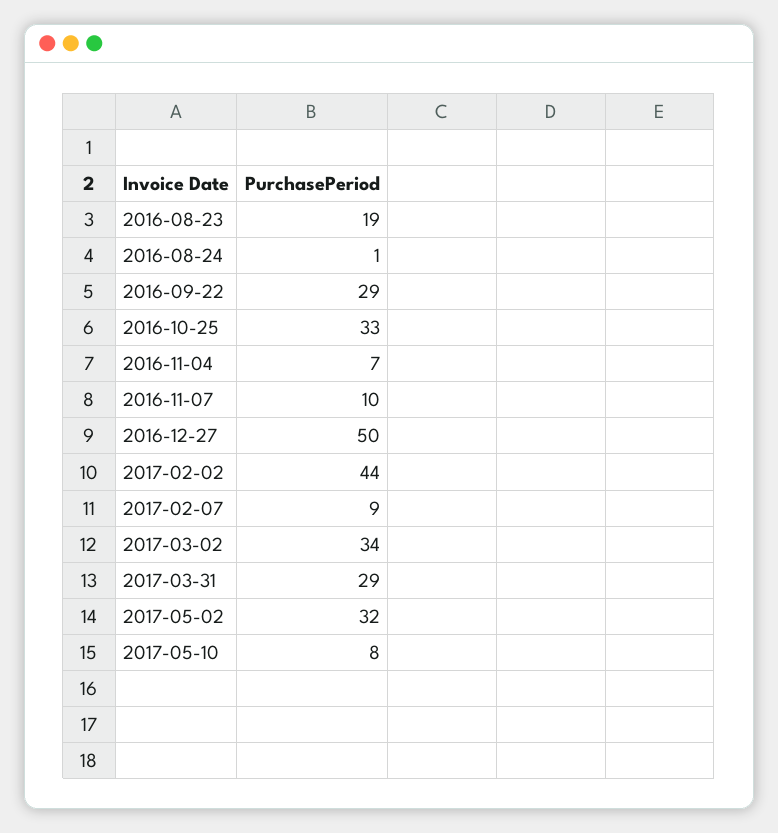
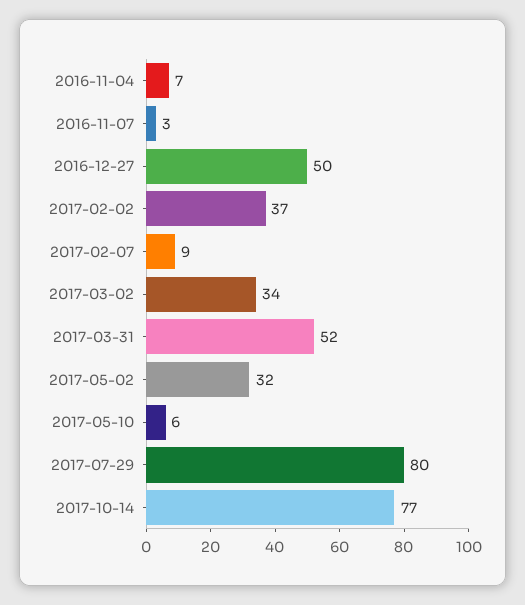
2016-08-23: 19 -> none
2016-08-24: 1 -> none
2016-09-22: 29 -> none
2016-10-25: 33 -> none
2016-11-07: 10 -> 3
2017-02-02: 44 -> 37
2017-03-31: 29 -> 52
2017-05-10: 8 -> 6
2017-07-29: none -> 80
2017-10-14: none -> 77

